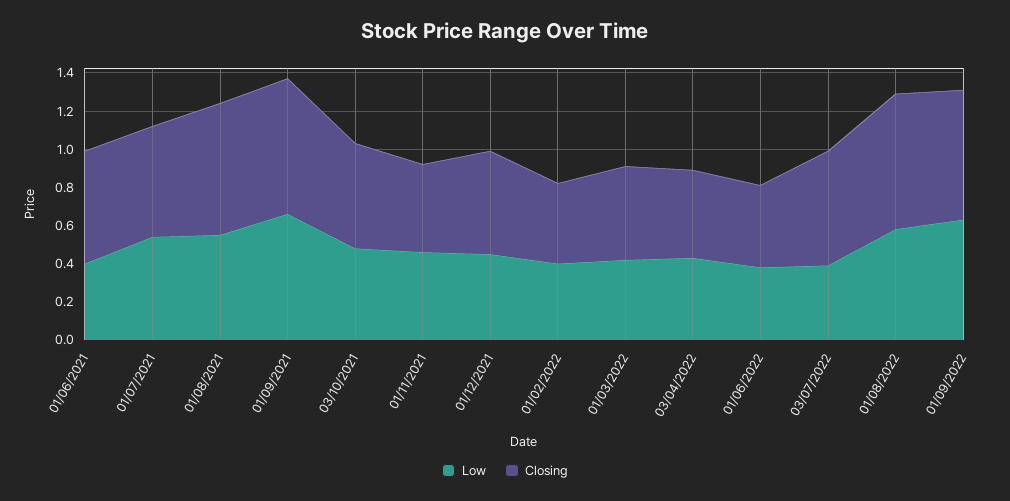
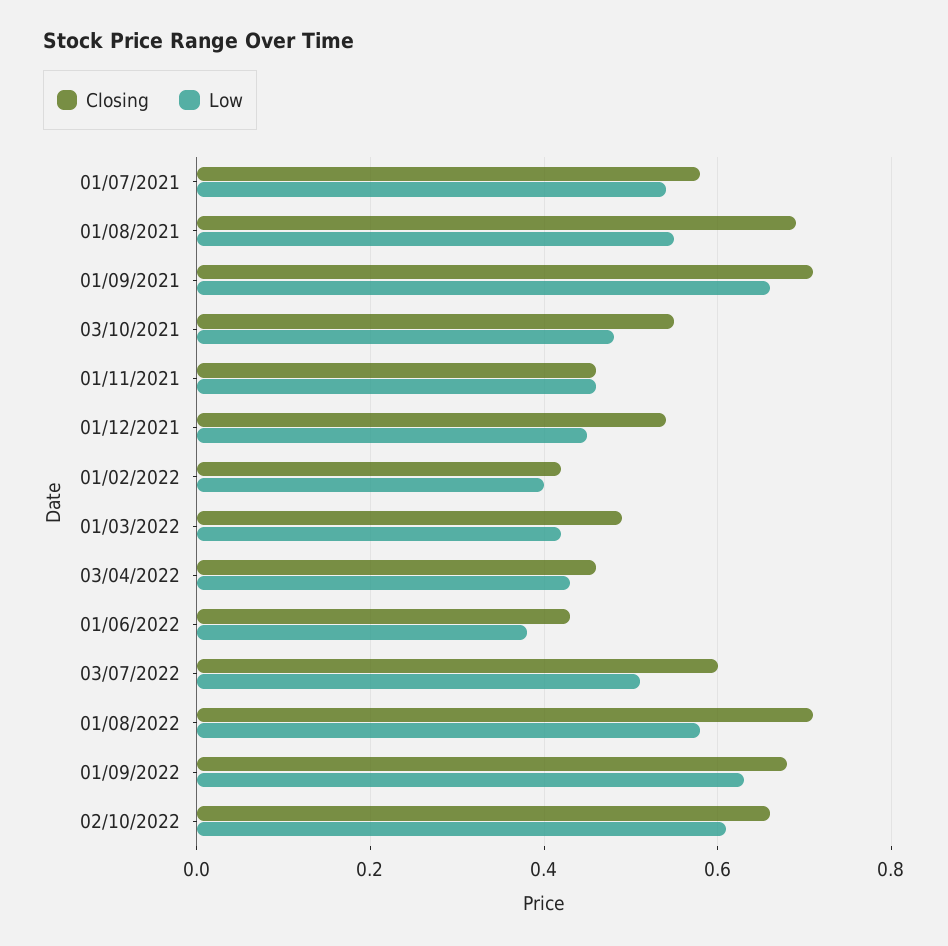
Low, 01/06/2021: 0.4 -> none
Closing, 01/06/2021: 0.6 -> none
Low, 03/07/2022: 0.4 -> 0.5
Closing, 02/10/2022: none -> 0.65
Low, 02/10/2022: none -> 0.6

